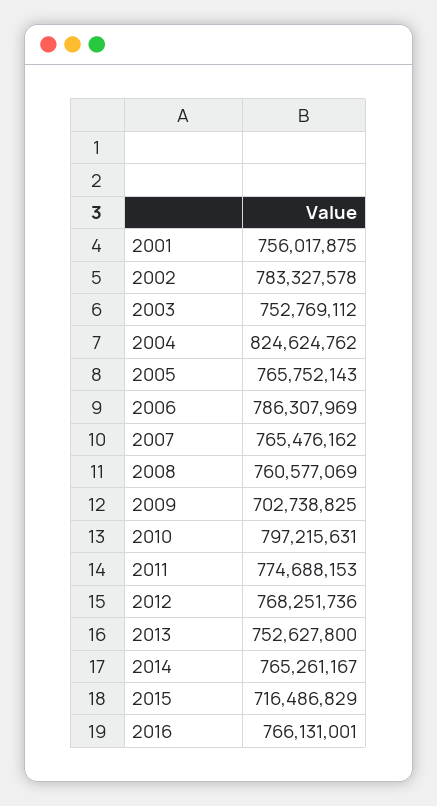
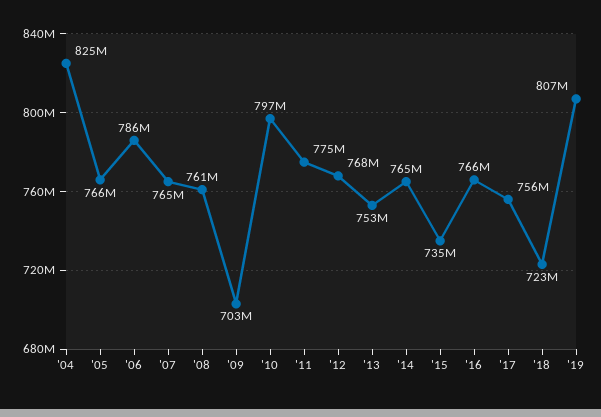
2001: 756017875 -> none
2002: 783327578 -> none
2003: 752769112 -> none
2015: 716486829 -> 735000000
'17: none -> 756000000
'18: none -> 723000000
'19: none -> 807000000

